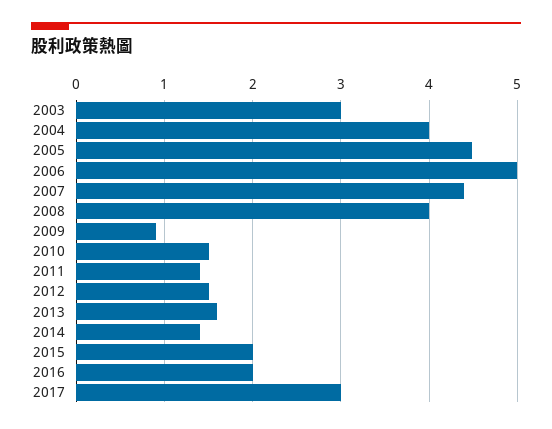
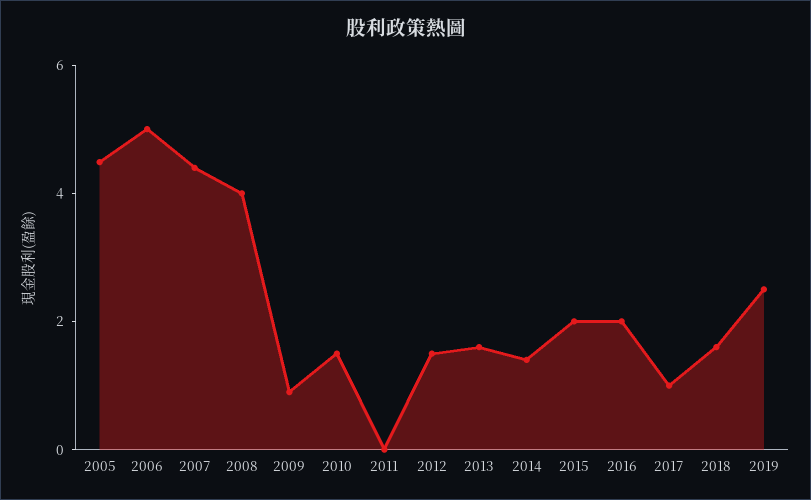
2003: 3 -> none
2004: 4 -> none
2011: 1.4 -> 0
2017: 3 -> 1
2018: none -> 1.5
2019: none -> 2.5

